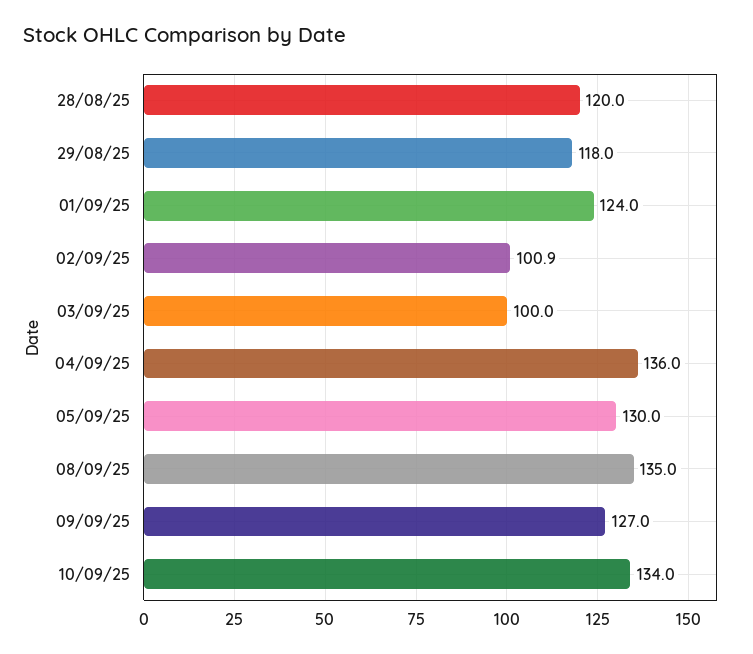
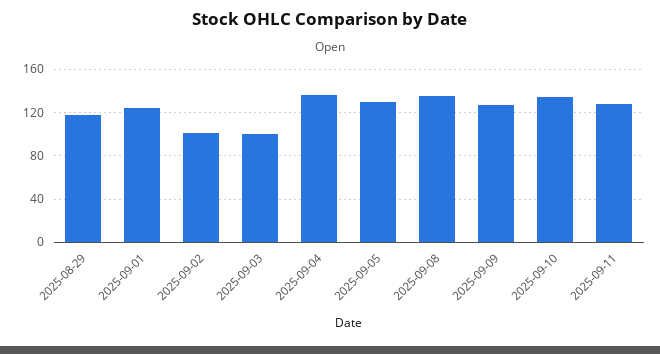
28/08/25: 120 -> none
2025-09-11: none -> 130

